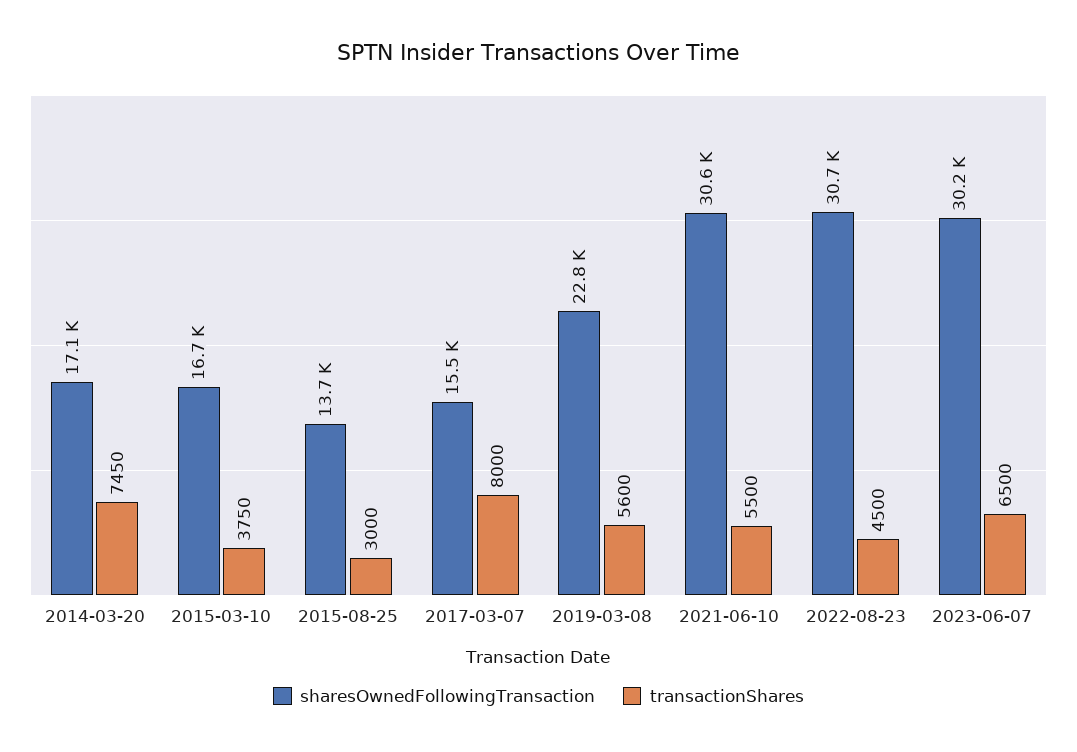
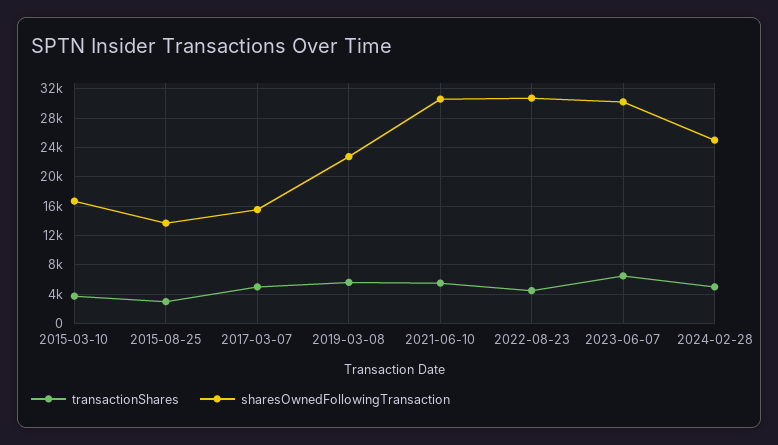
sharesOwnedFollowingTransaction, 2014-03-20: 17100 -> none
transactionShares, 2014-03-20: 7450 -> none
transactionShares, 2017-03-07: 8000 -> 5000
transactionShares, 2024-02-28: none -> 5000
sharesOwnedFollowingTransaction, 2024-02-28: none -> 25000

